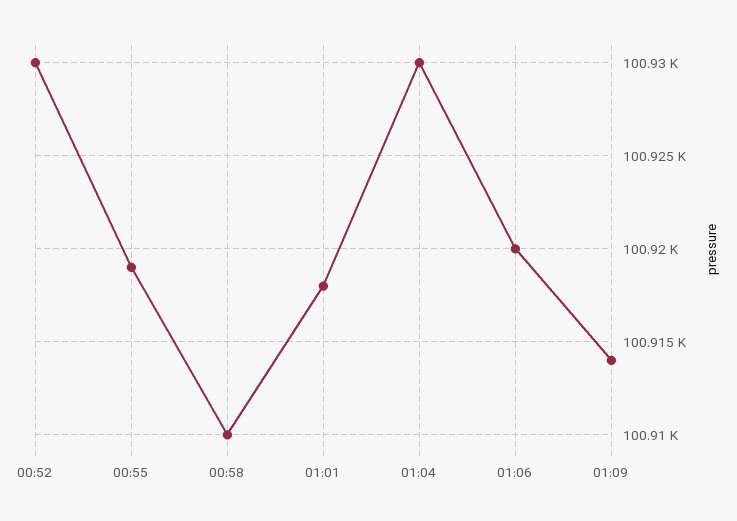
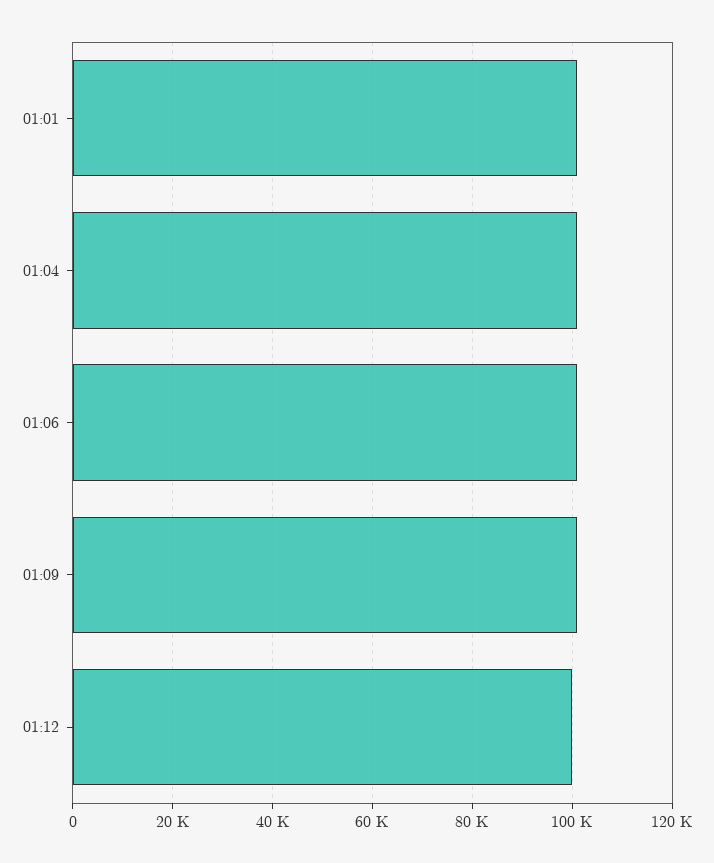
00:52: 100930 -> none
00:55: 100919 -> none
00:58: 100910 -> none
01:12: none -> 100000

